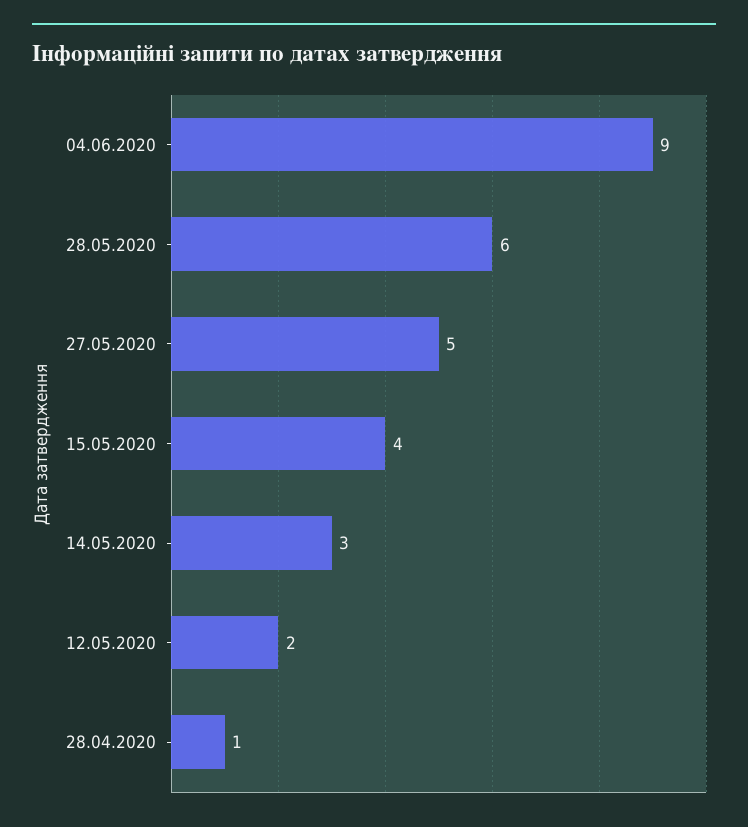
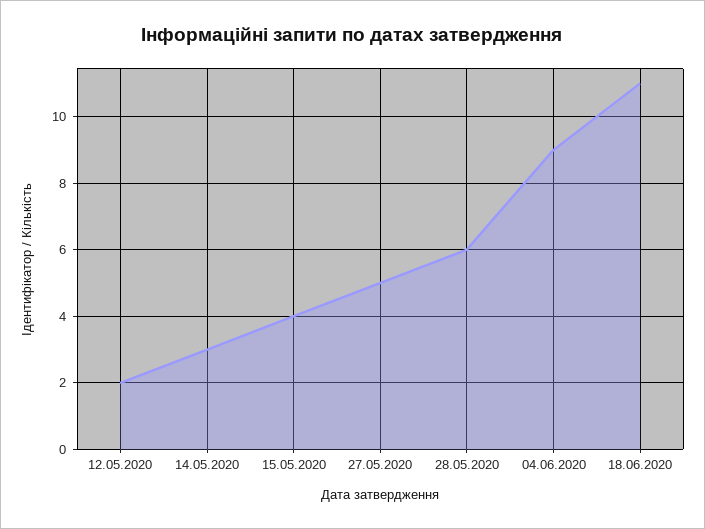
28.04.2020: 1 -> none
18.06.2020: none -> 11

